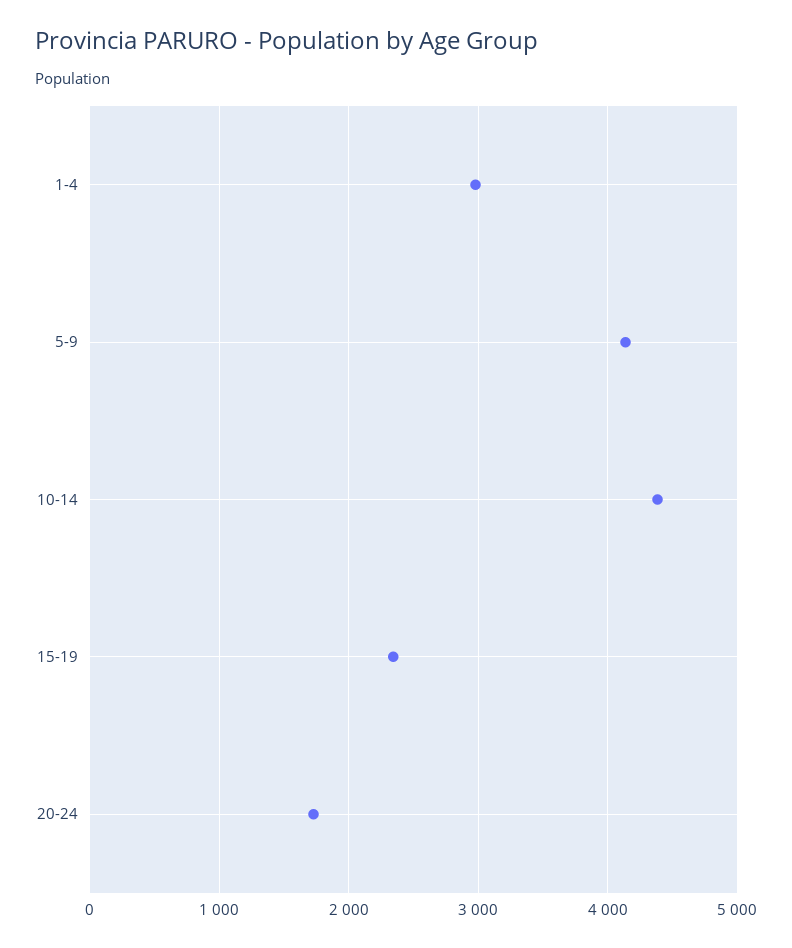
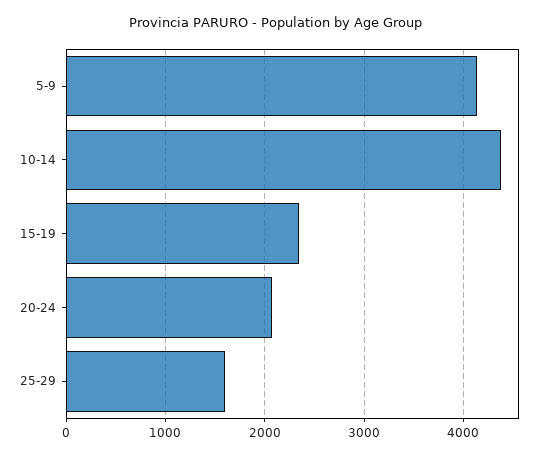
1-4: 3000 -> none
20-24: 1700 -> 2100
25-29: none -> 1600

